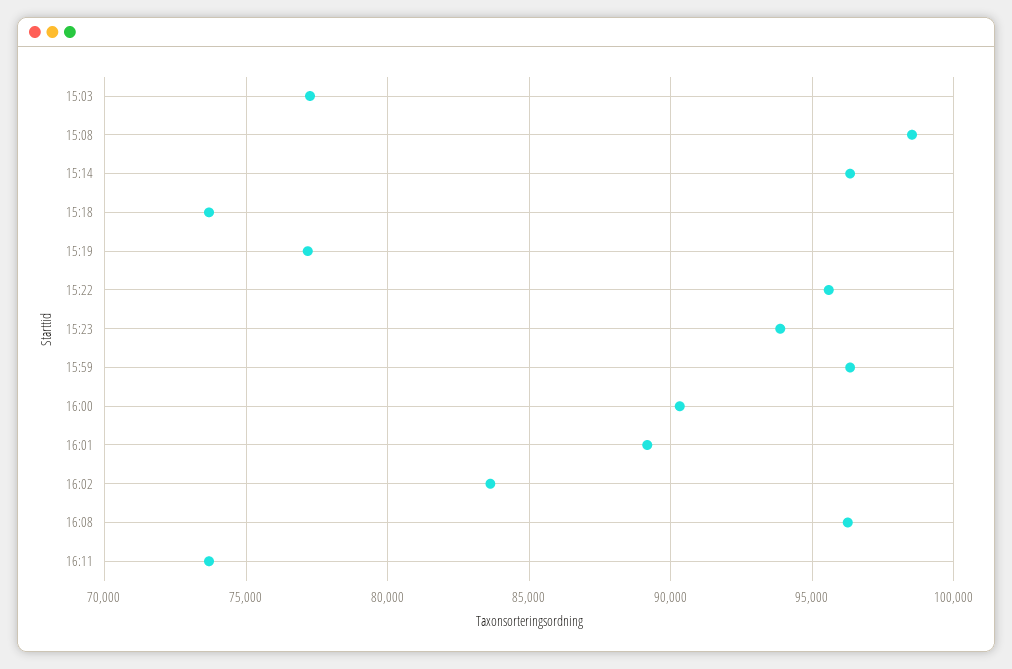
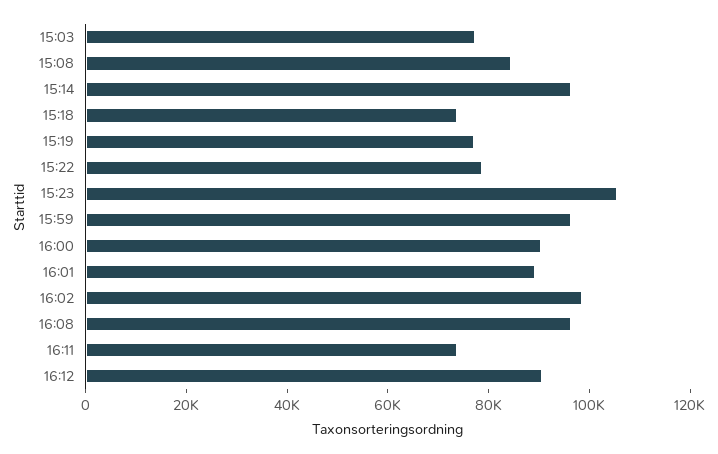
15:08: 98500 -> 85000
15:22: 95500 -> 80000
15:23: 94000 -> 105000
16:02: 83500 -> 100000
16:12: none -> 90000

